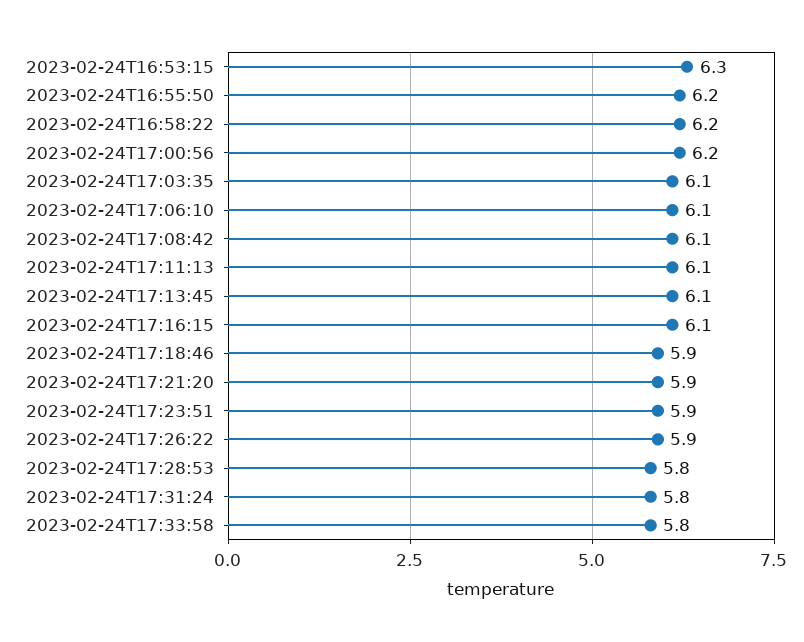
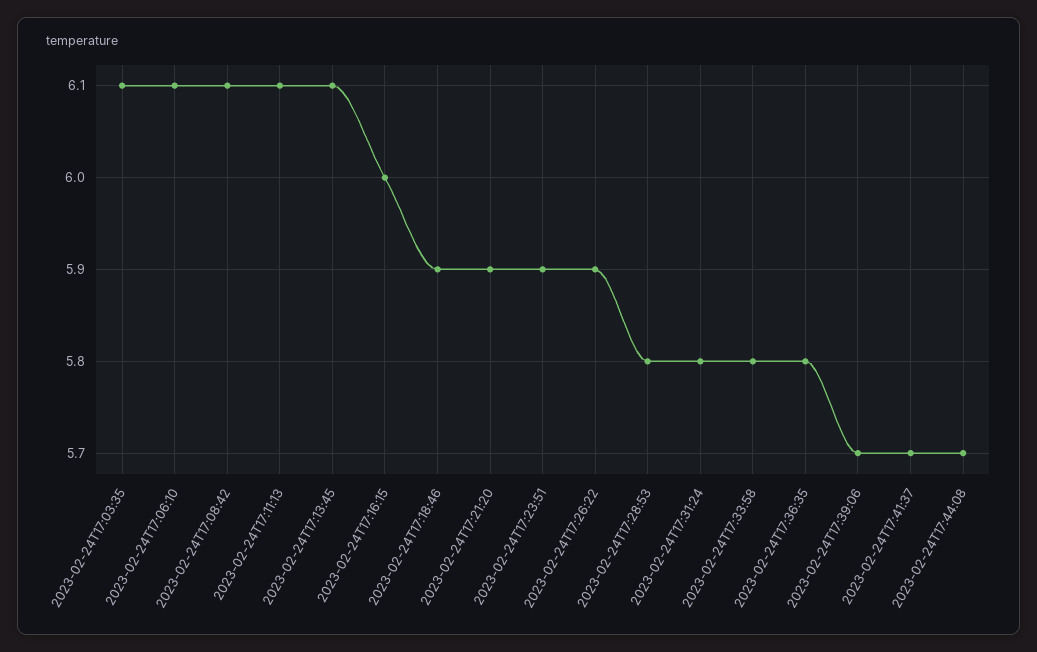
2023-02-24T16:53:15: 6.3 -> none
2023-02-24T16:55:50: 6.2 -> none
2023-02-24T16:58:22: 6.2 -> none
2023-02-24T17:00:56: 6.2 -> none
2023-02-24T17:16:15: 6.1 -> 6
2023-02-24T17:36:35: none -> 5.8
2023-02-24T17:39:06: none -> 5.7
2023-02-24T17:41:37: none -> 5.7
2023-02-24T17:44:08: none -> 5.7

